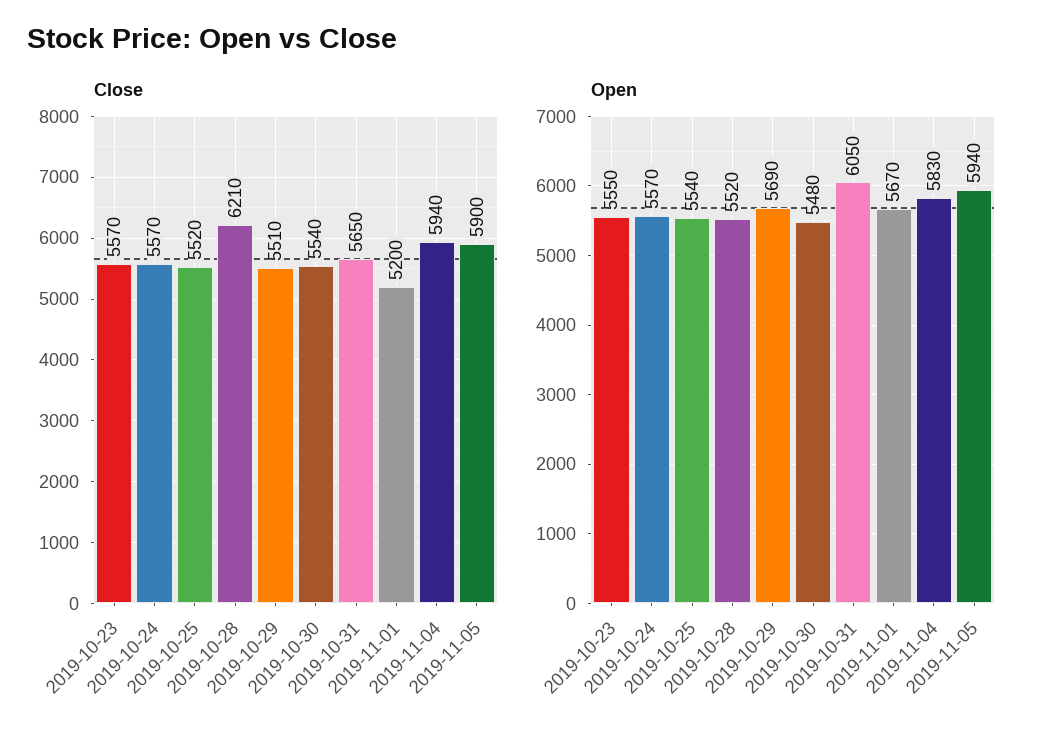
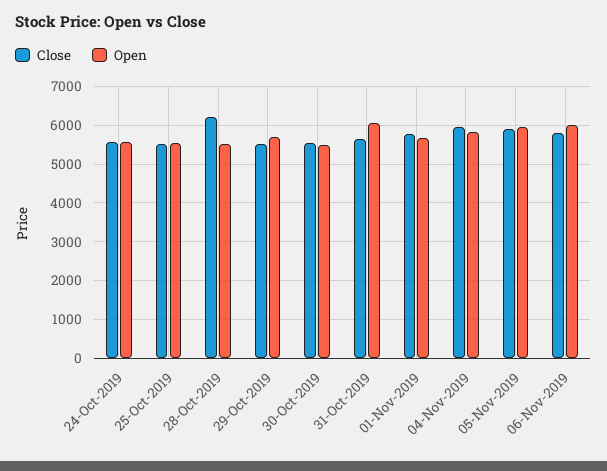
Close, 2019-10-23: 5570 -> none
Close, 2019-11-01: 5200 -> 5800
Open, 2019-10-23: 5550 -> none
Close, 06-Nov-2019: none -> 5800
Open, 06-Nov-2019: none -> 6000

